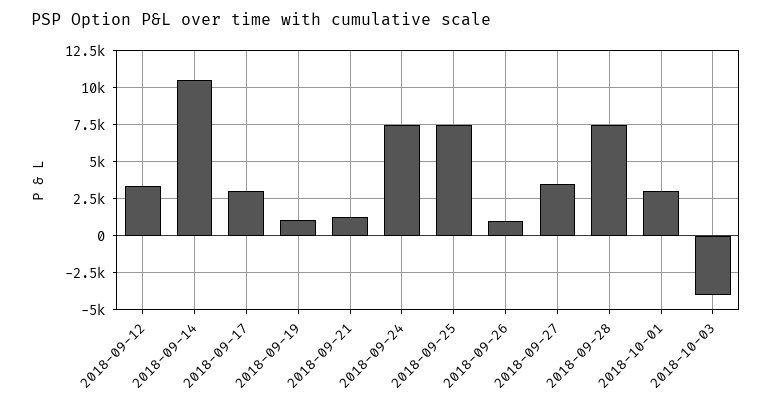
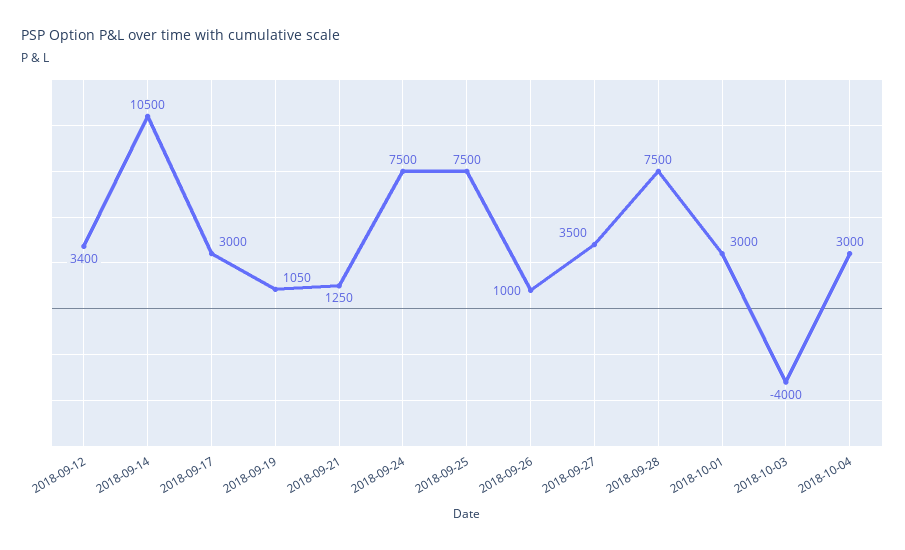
2018-10-04: none -> 3000

